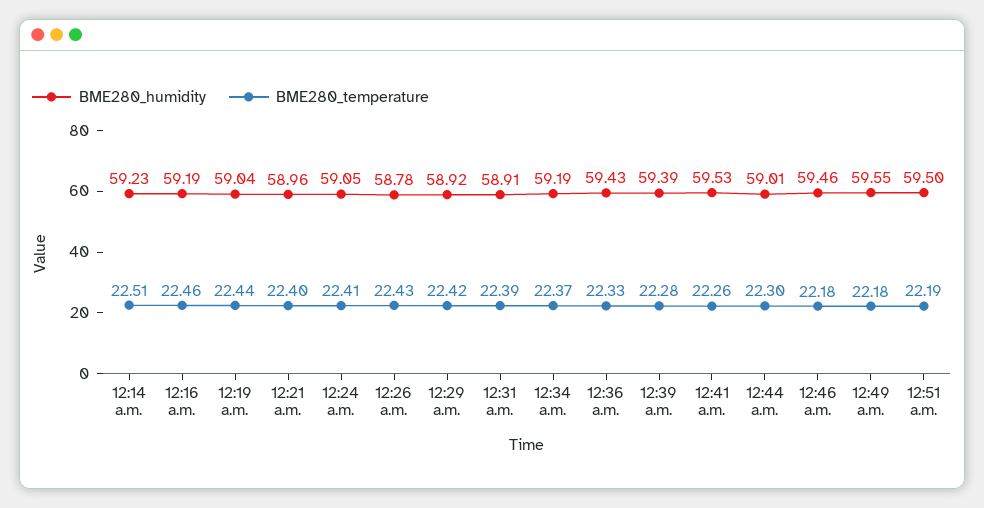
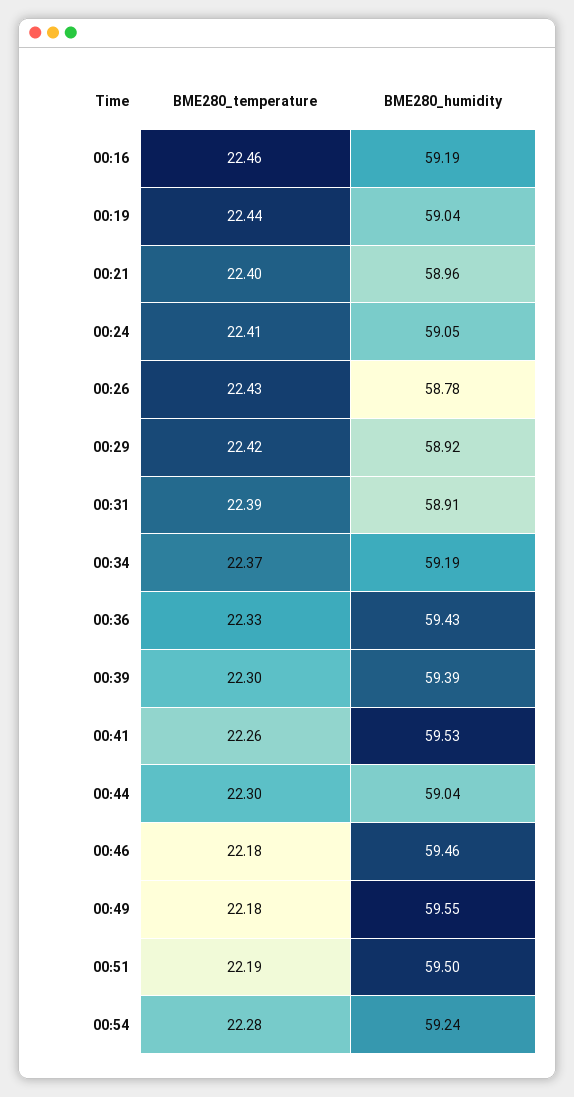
BME280_humidity, 12:14 a.m.: 59.23 -> none
BME280_temperature, 12:14 a.m.: 22.51 -> none
BME280_temperature, 12:39 a.m.: 22.28 -> 22.3
BME280_humidity, 12:44 a.m.: 59.01 -> 59.04
BME280_temperature, 00:54: none -> 22.28
BME280_humidity, 00:54: none -> 59.24

